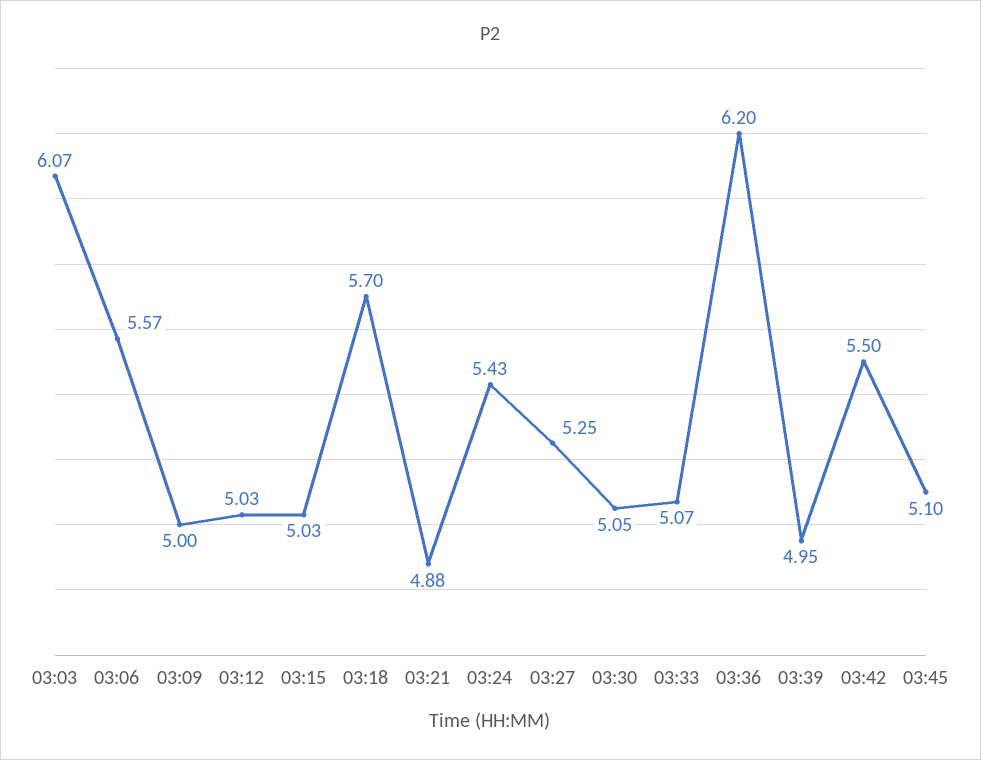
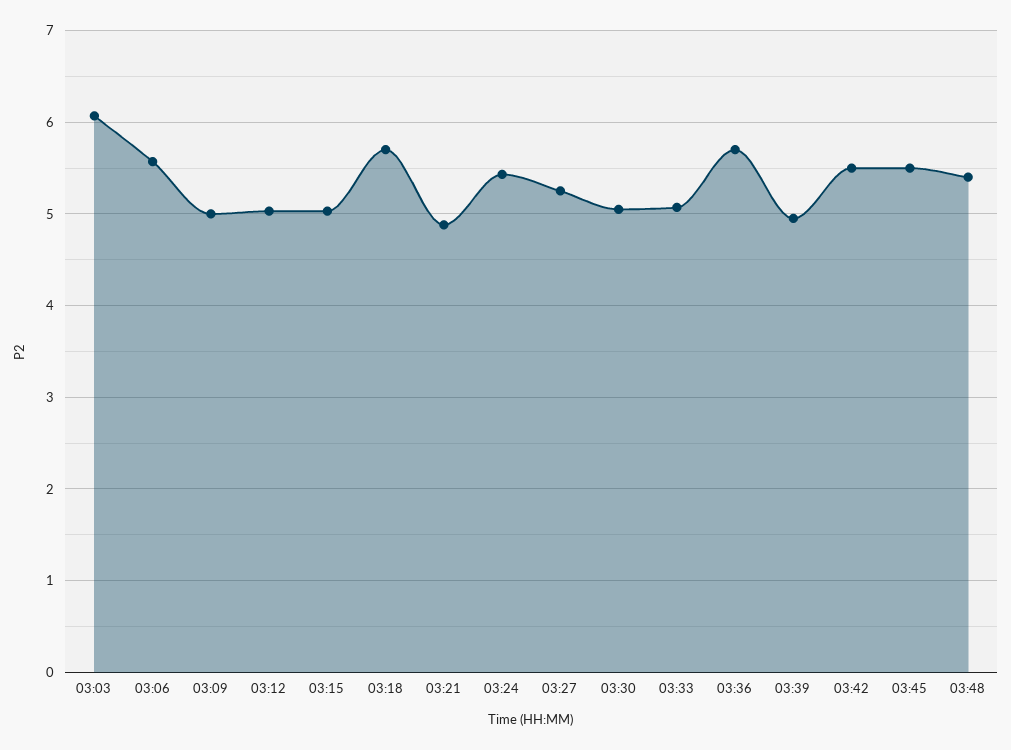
03:36: 6.2 -> 5.7
03:45: 5.1 -> 5.5
03:48: none -> 5.4

